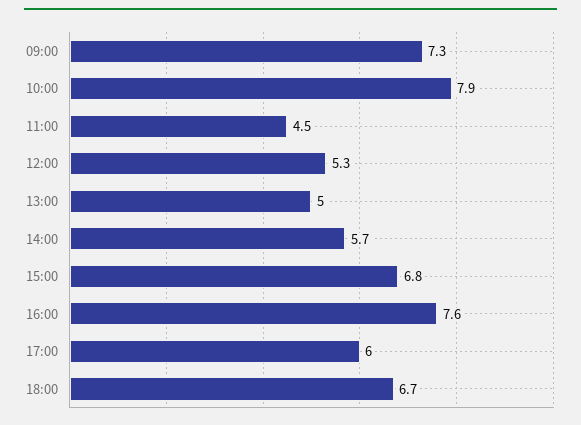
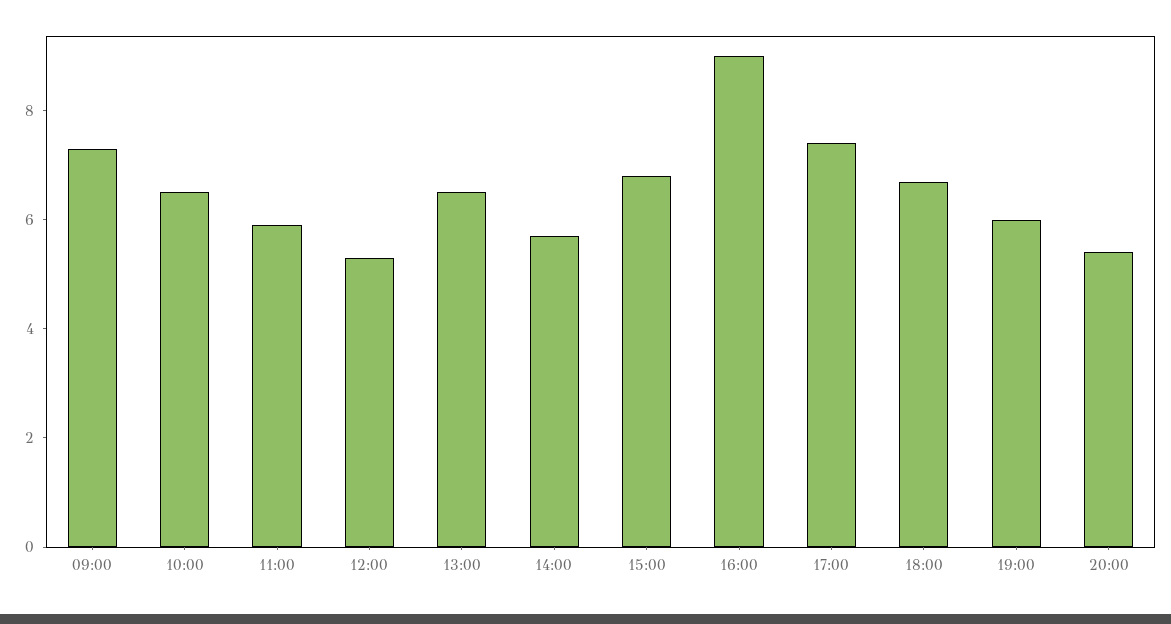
10:00: 7.9 -> 6.5
11:00: 4.5 -> 6
13:00: 5 -> 6.5
16:00: 7.6 -> 9
17:00: 6 -> 7.5
19:00: none -> 6
20:00: none -> 5.5

